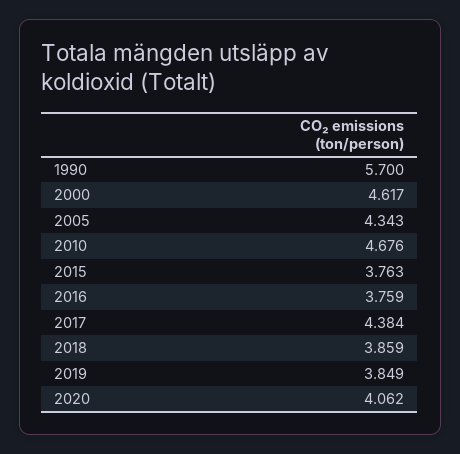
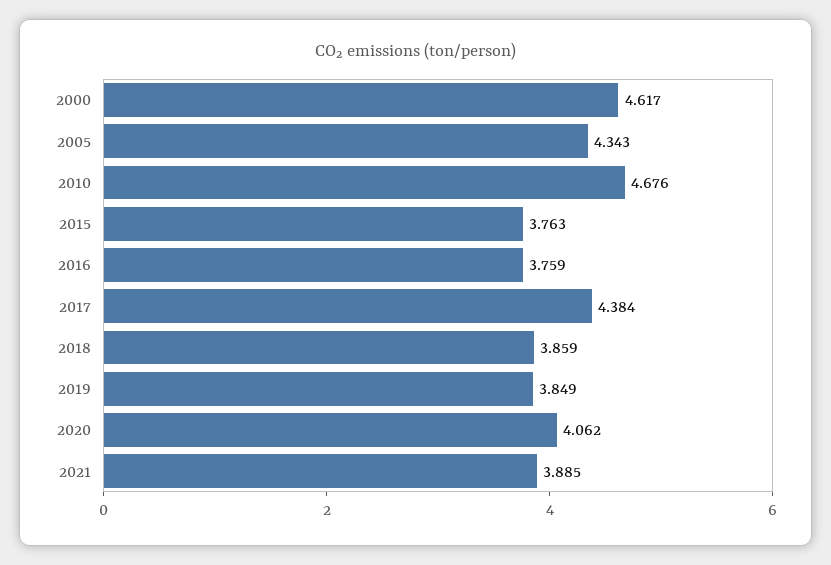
1990: 5.7 -> none
2021: none -> 3.885

